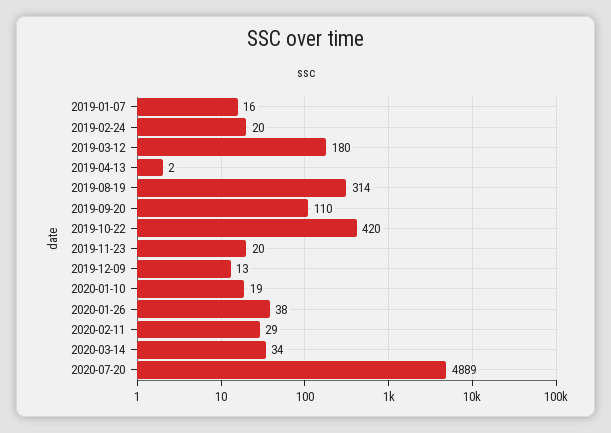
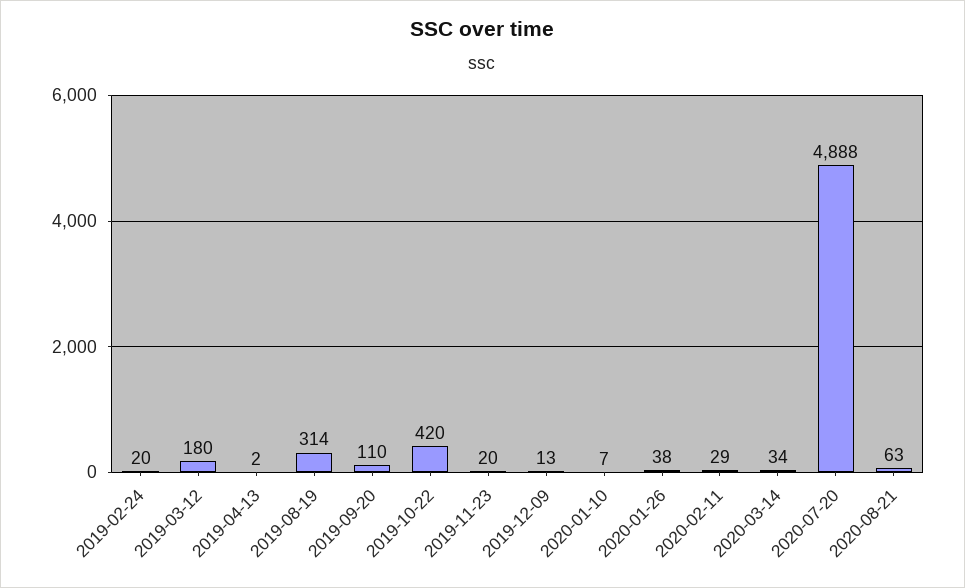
2019-01-07: 16 -> none
2020-01-10: 19 -> 7
2020-07-20: 4889 -> 4888
2020-08-21: none -> 63

